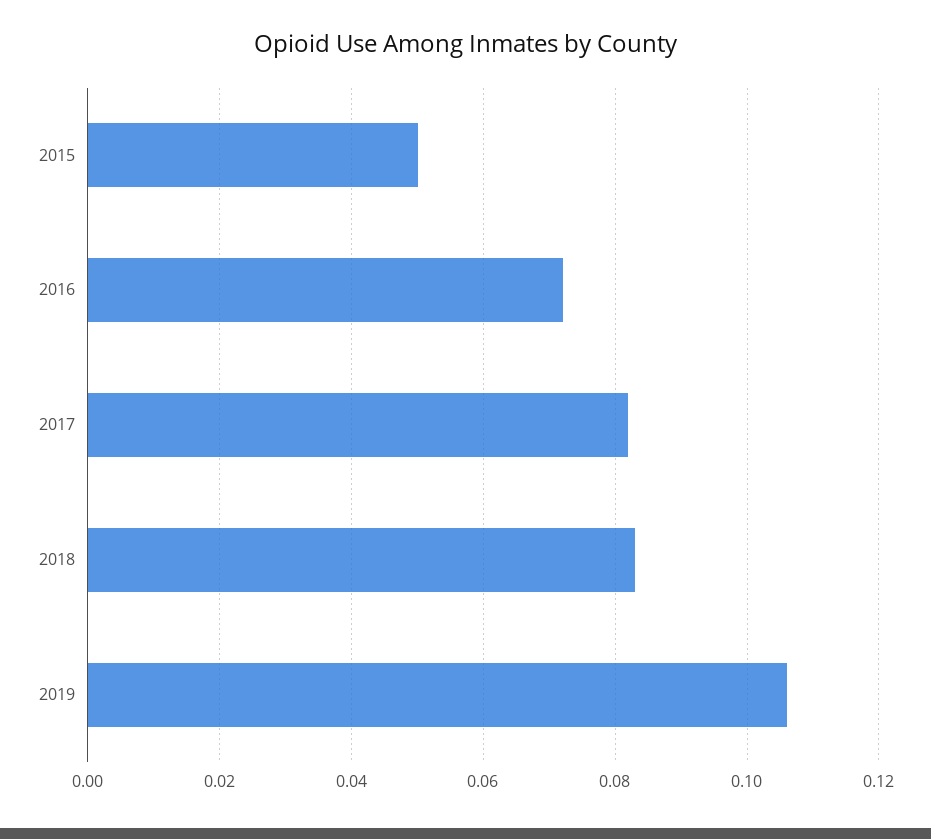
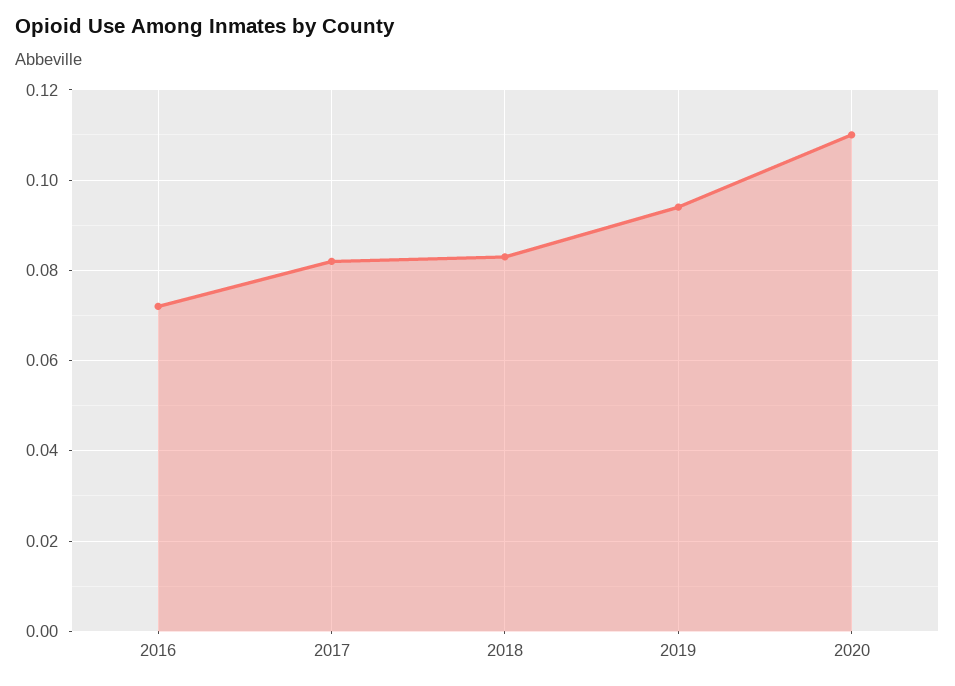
2015: 0.05 -> none
2019: 0.105 -> 0.095
2020: none -> 0.11

